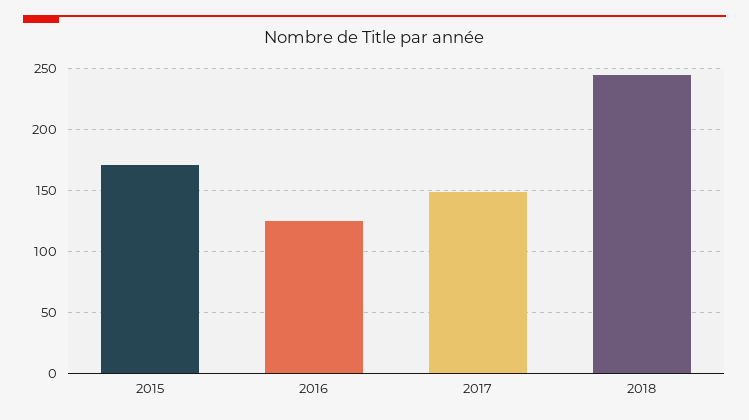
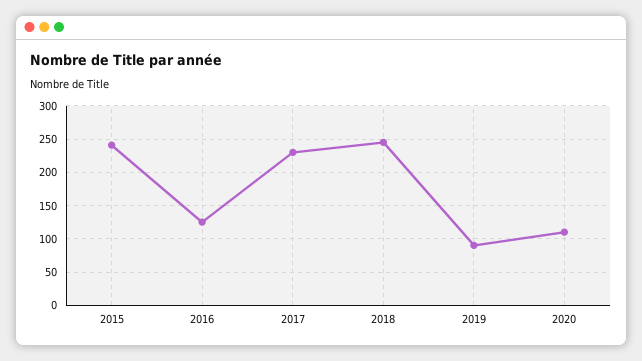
2015: 170 -> 240
2017: 150 -> 230
2019: none -> 90
2020: none -> 110

